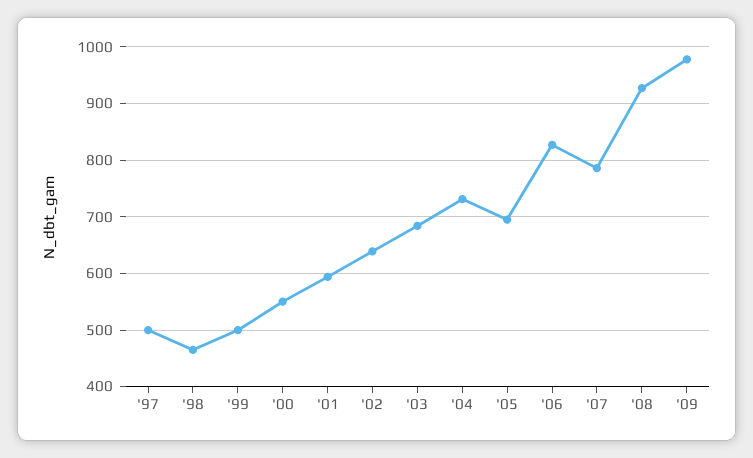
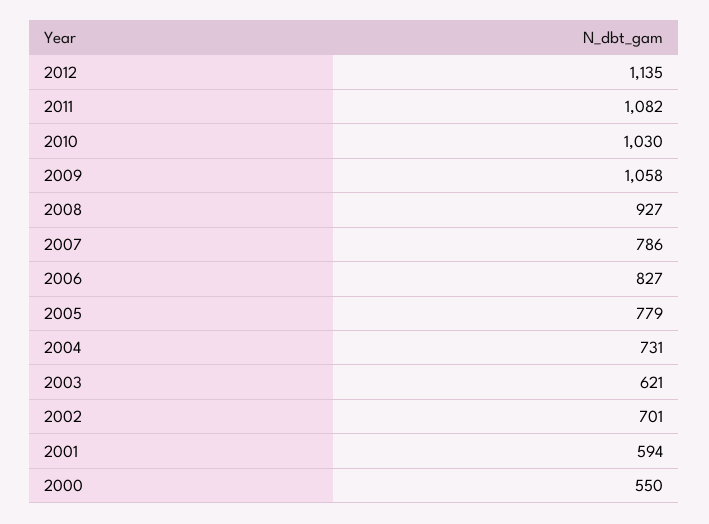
'97: 500 -> none
'98: 460 -> none
'99: 500 -> none
'02: 640 -> 701
'03: 680 -> 621
'05: 700 -> 779
'09: 980 -> 1058
2012: none -> 1135
2011: none -> 1082
2010: none -> 1030

